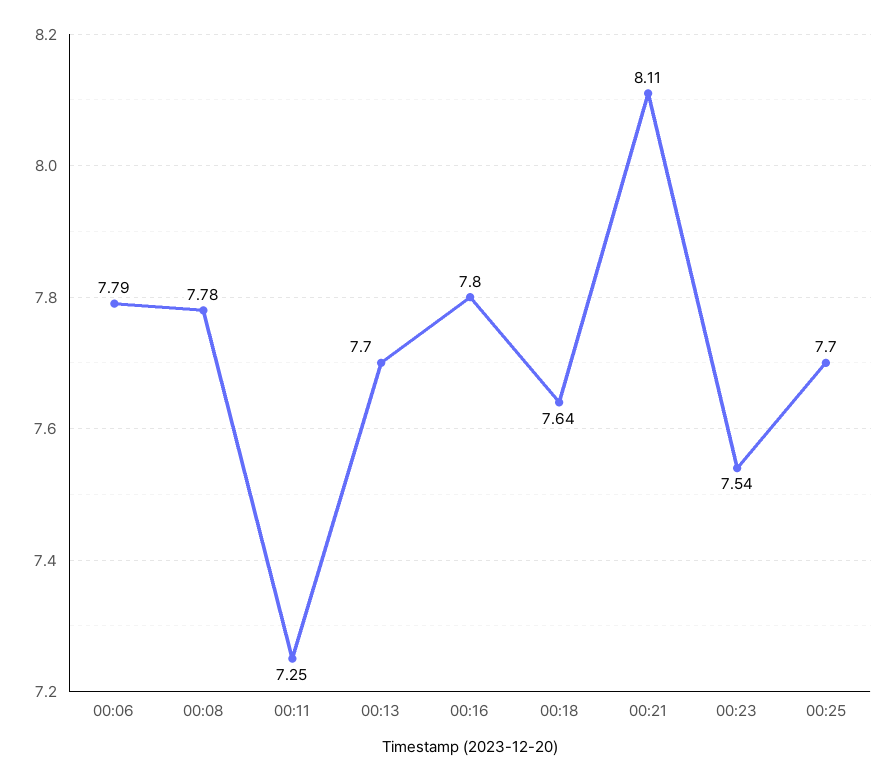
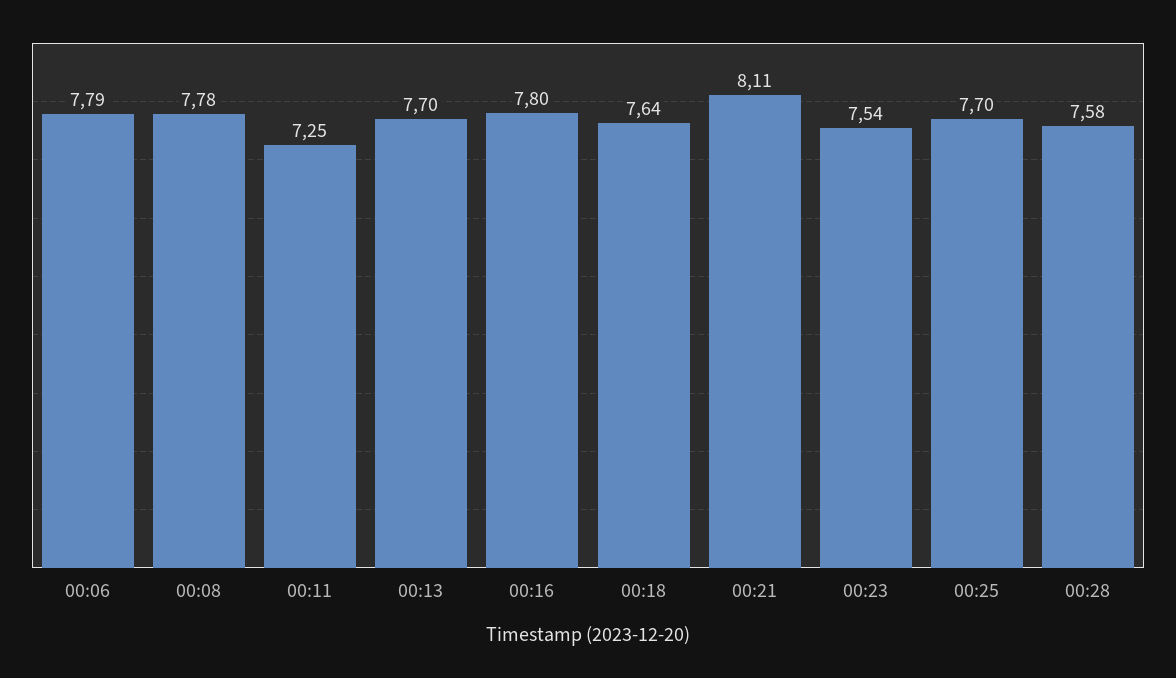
00:28: none -> 7.58

